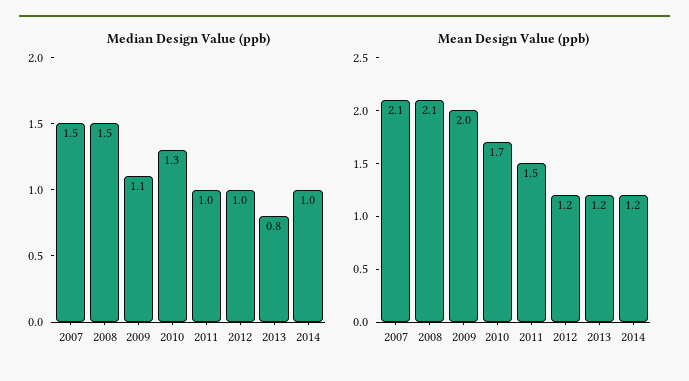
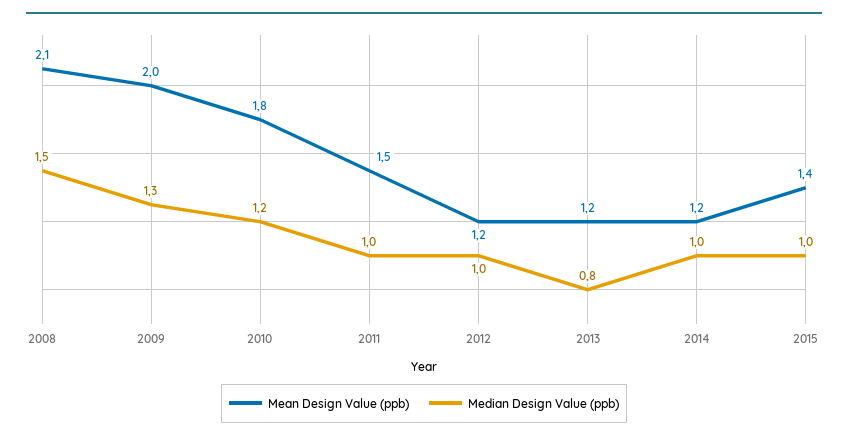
Median Design Value (ppb), 2007: 1.5 -> none
Median Design Value (ppb), 2009: 1.1 -> 1.3
Median Design Value (ppb), 2010: 1.3 -> 1.2
Mean Design Value (ppb), 2007: 2.1 -> none
Mean Design Value (ppb), 2010: 1.7 -> 1.8
Mean Design Value (ppb), 2015: none -> 1.4
Median Design Value (ppb), 2015: none -> 1

